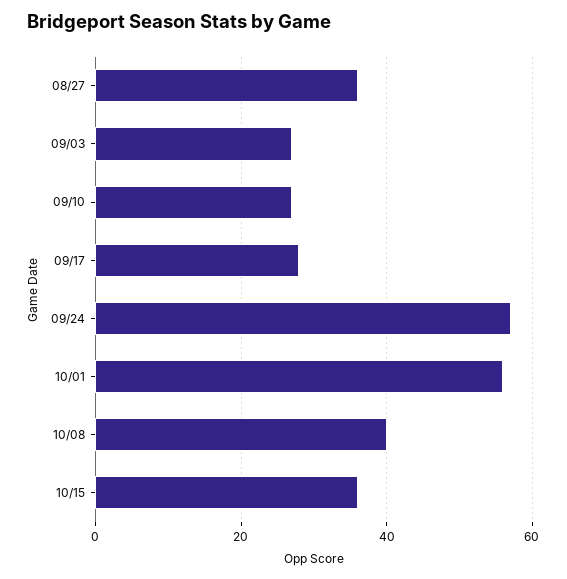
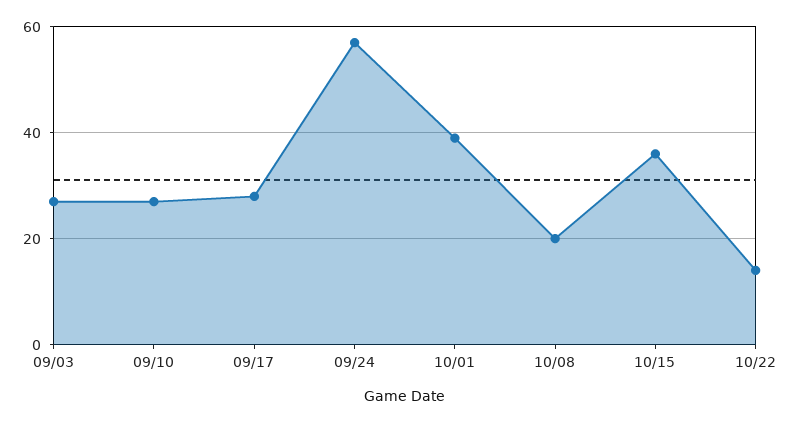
08/27: 35 -> none
10/01: 55 -> 40
10/08: 40 -> 20
10/22: none -> 15

